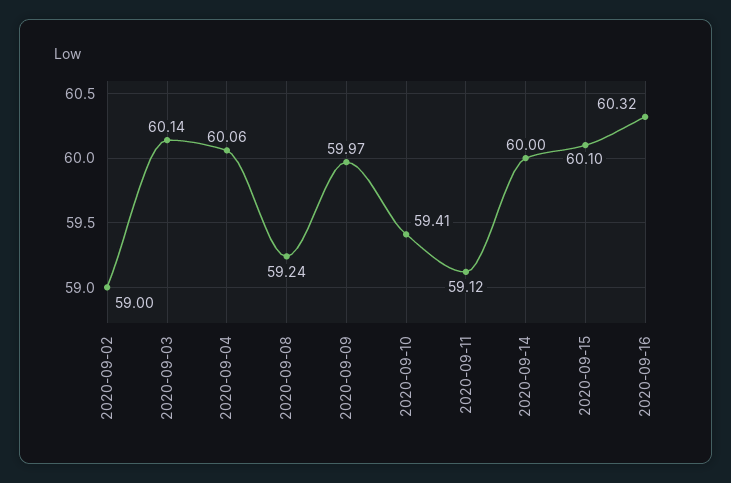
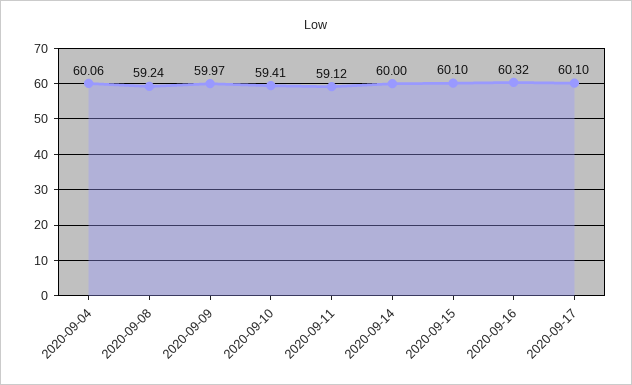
2020-09-02: 59 -> none
2020-09-03: 60.14 -> none
2020-09-17: none -> 60.1

